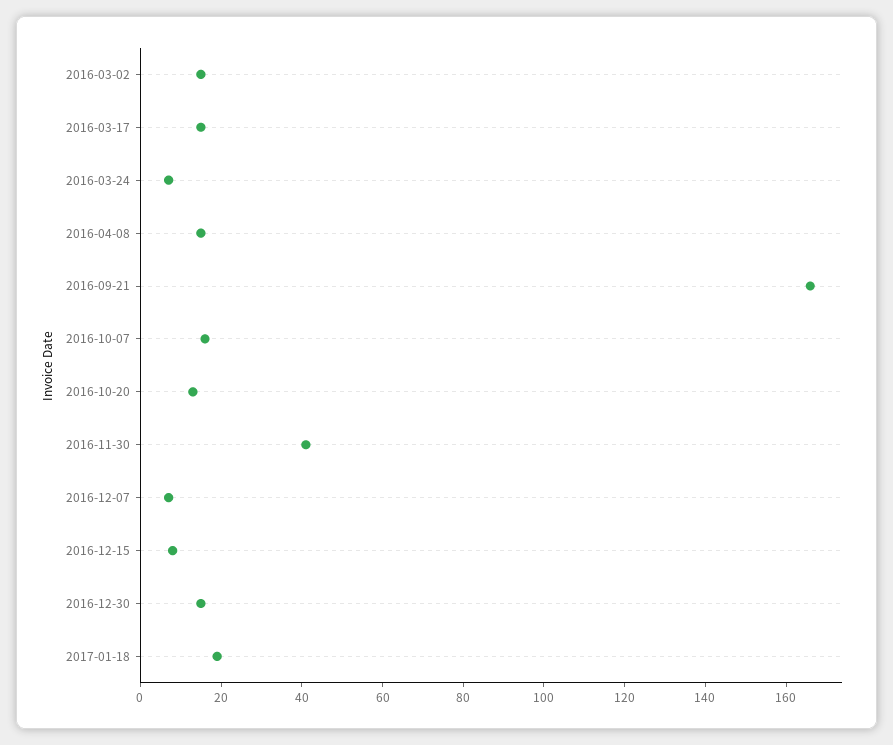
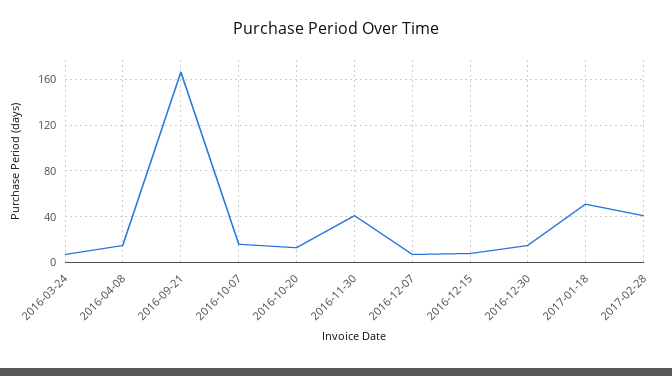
2016-03-02: 15 -> none
2016-03-17: 15 -> none
2017-01-18: 20 -> 50
2017-02-28: none -> 40

